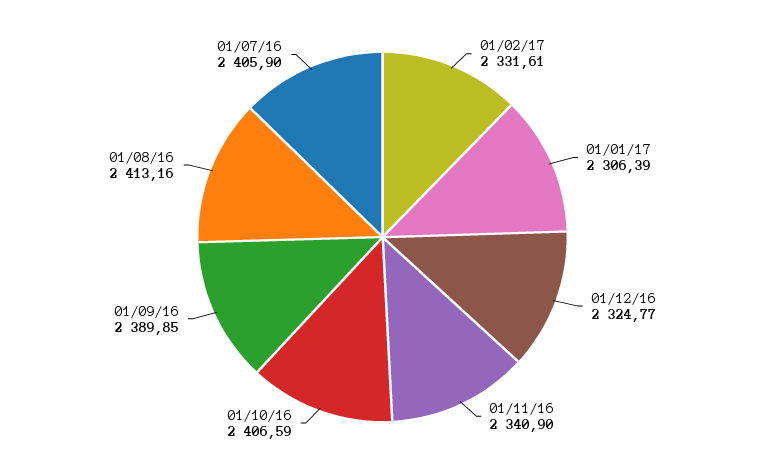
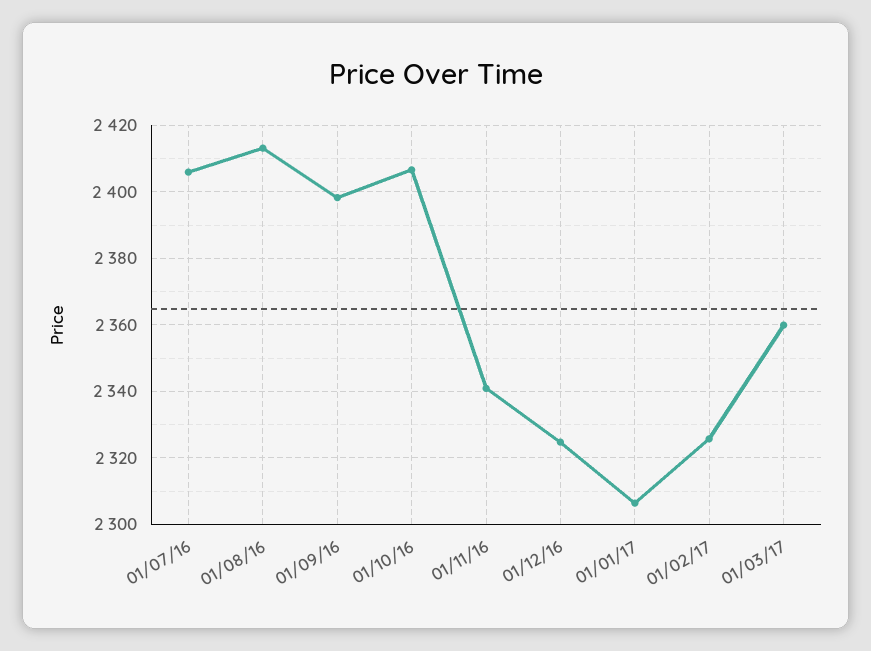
01/02/17: 2331.61 -> 2326
01/09/16: 2389.85 -> 2398
01/03/17: none -> 2360

